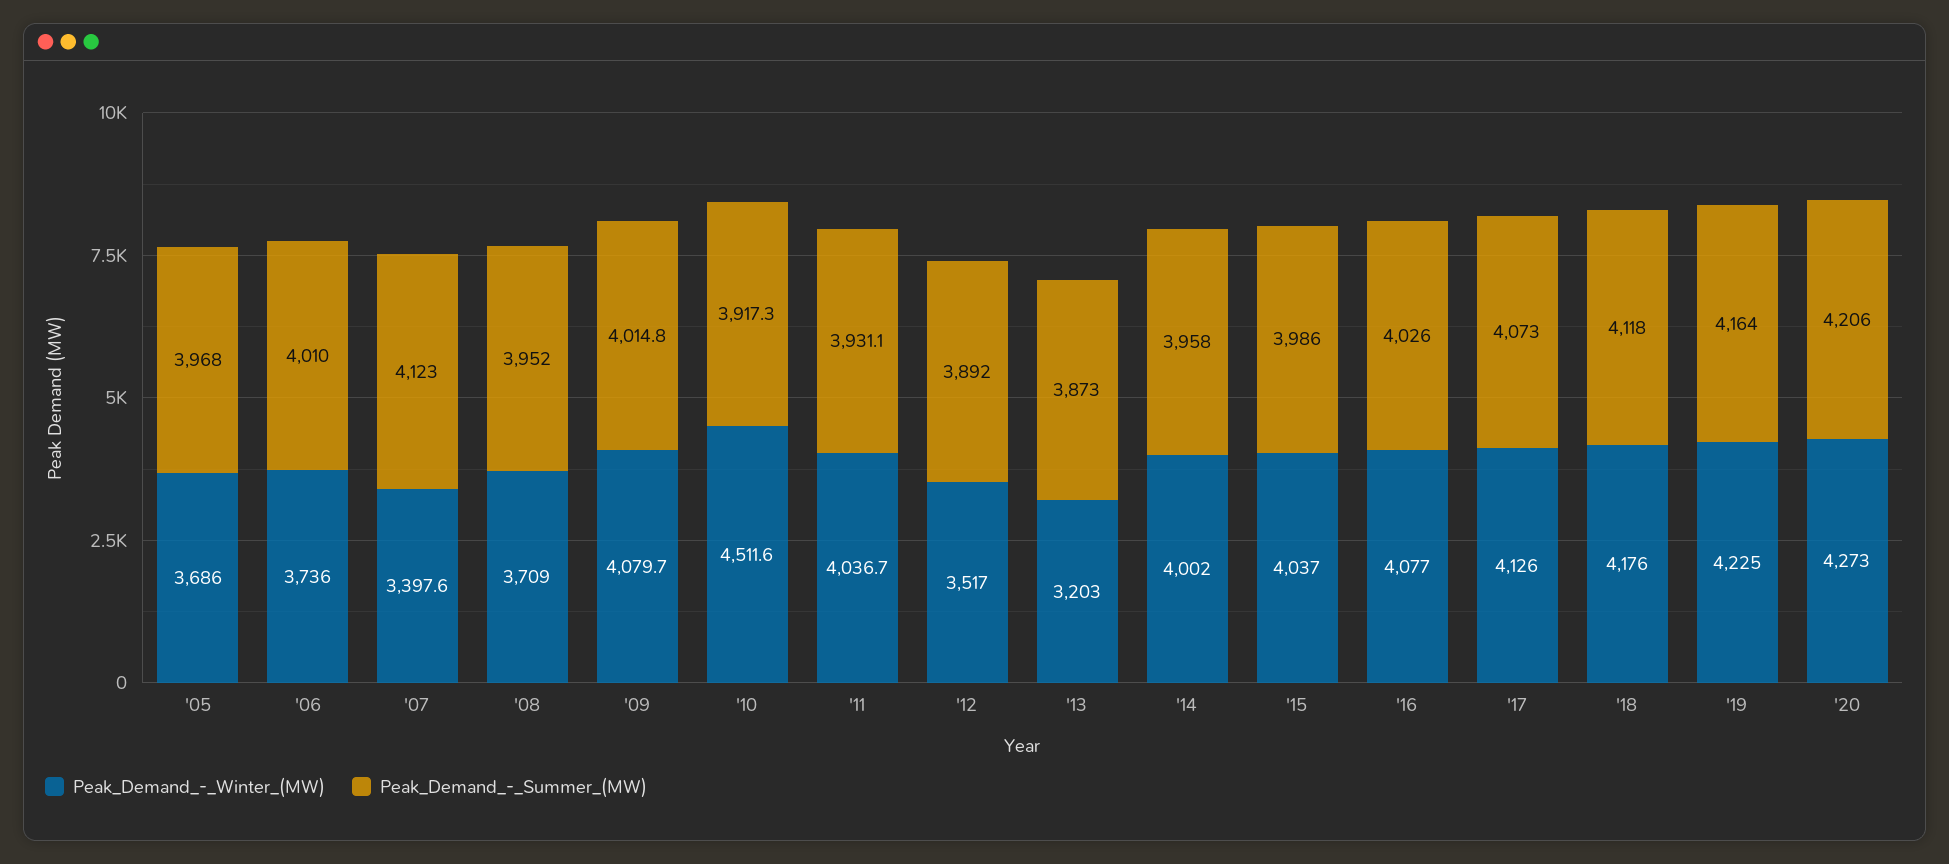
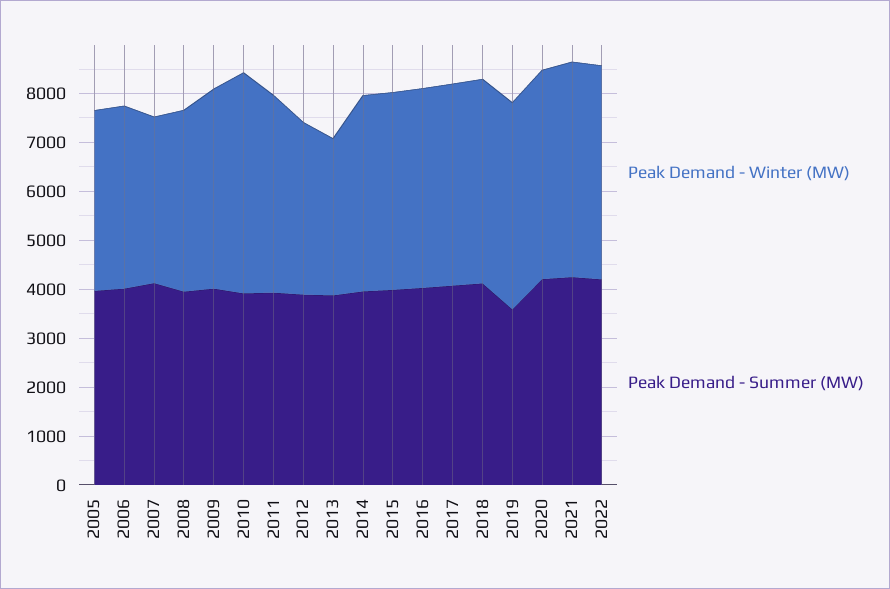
Peak_Demand_-_Summer_(MW), '19: 4164 -> 3600
Peak_Demand_-_Winter_(MW), 2021: none -> 4400
Peak_Demand_-_Summer_(MW), 2021: none -> 4200
Peak_Demand_-_Winter_(MW), 2022: none -> 4400
Peak_Demand_-_Summer_(MW), 2022: none -> 4200

